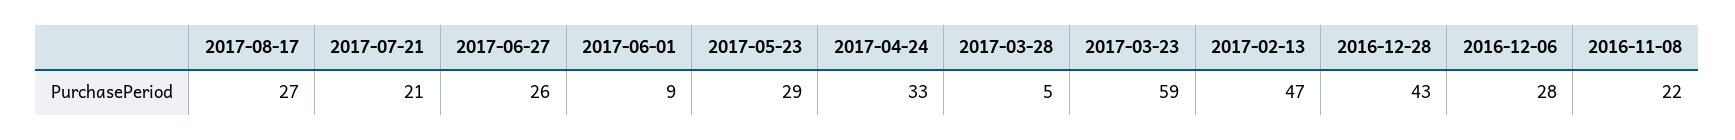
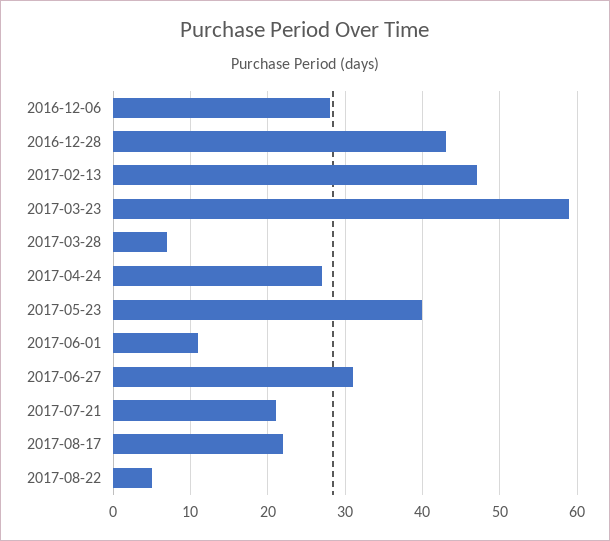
2017-08-17: 27 -> 22
2017-06-27: 26 -> 31
2017-06-01: 9 -> 11
2017-05-23: 29 -> 40
2017-04-24: 33 -> 27
2017-03-28: 5 -> 7
2016-11-08: 22 -> none
2017-08-22: none -> 5

